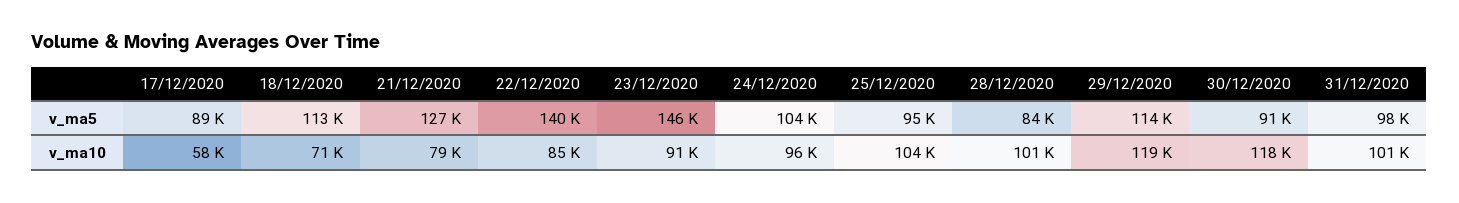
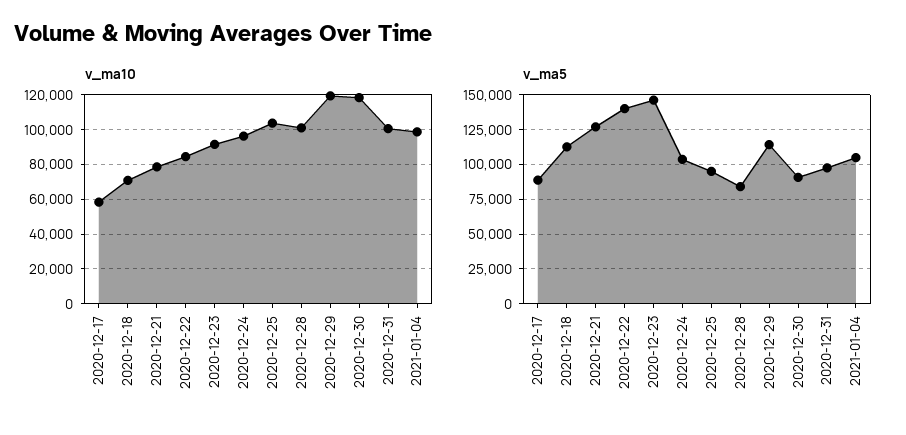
v_ma10, 2021-01-04: none -> 100000
v_ma5, 2021-01-04: none -> 105000

